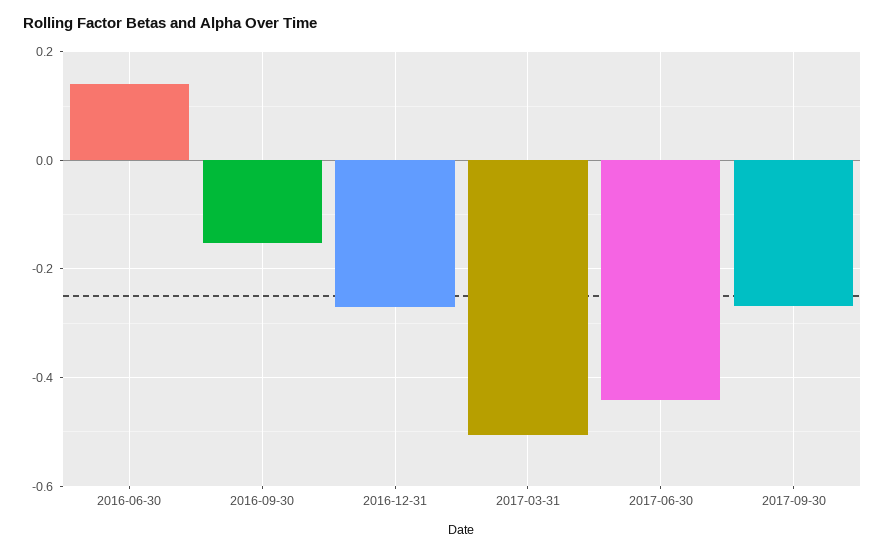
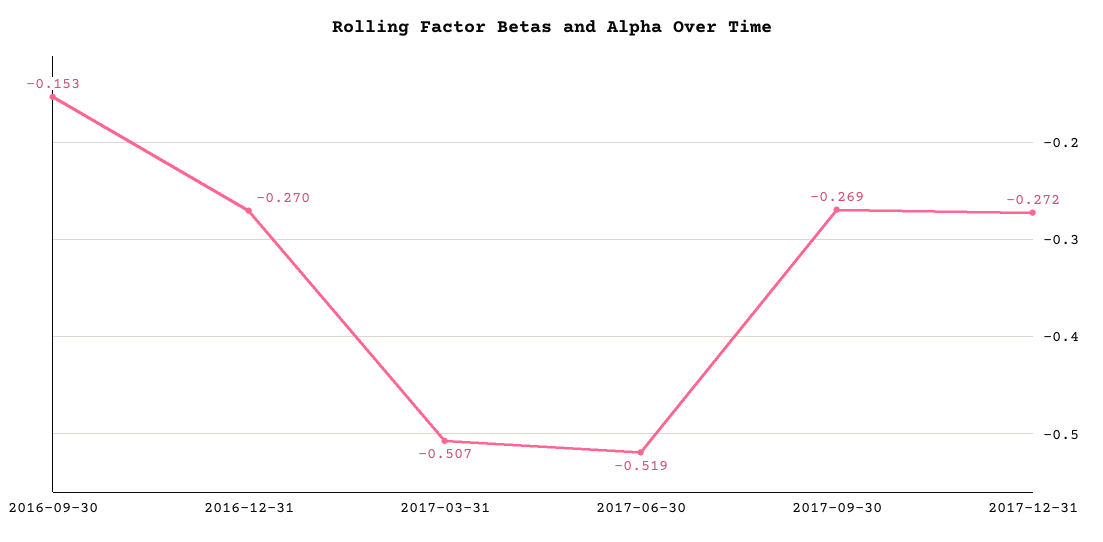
2016-06-30: 0.14 -> none
2017-06-30: -0.44 -> -0.519
2017-12-31: none -> -0.272

